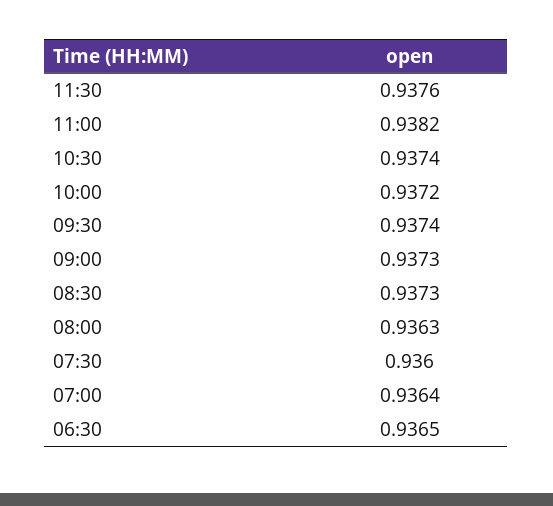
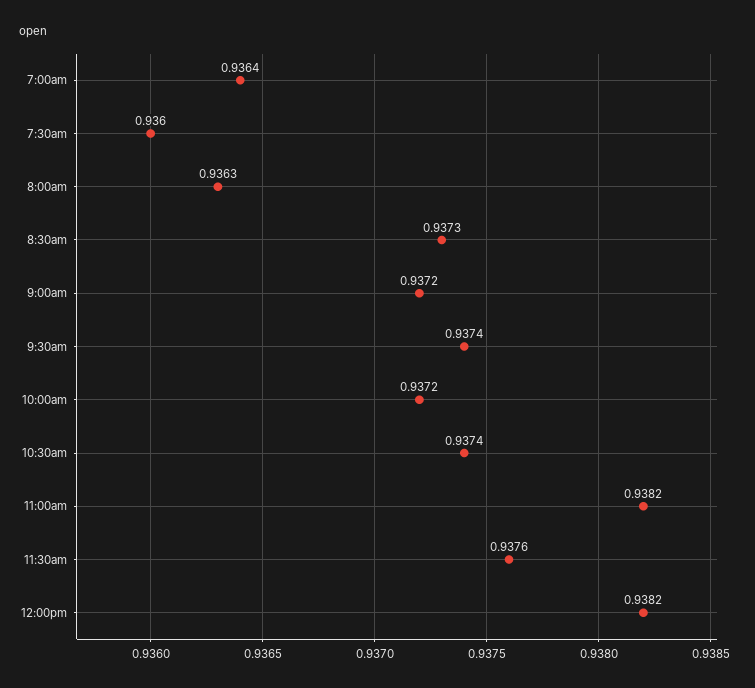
09:00: 0.9373 -> 0.9372
06:30: 0.9365 -> none
12:00pm: none -> 0.9382

